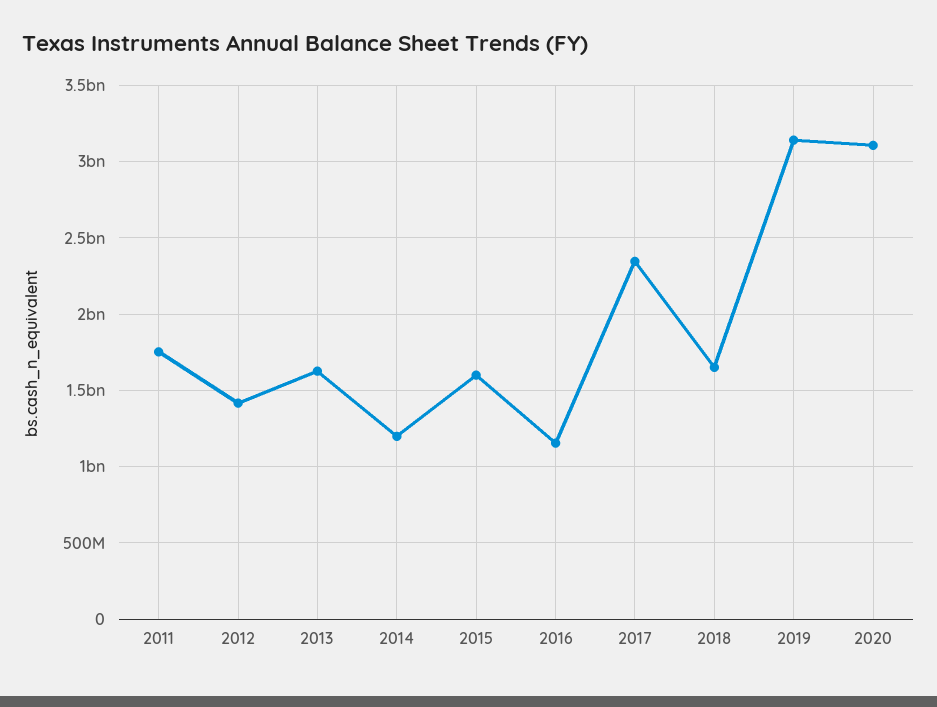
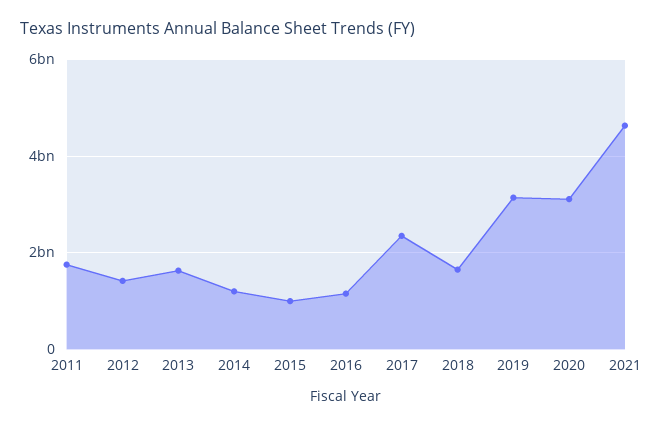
2015: 1600000000 -> 1000000000
2021: none -> 4600000000

